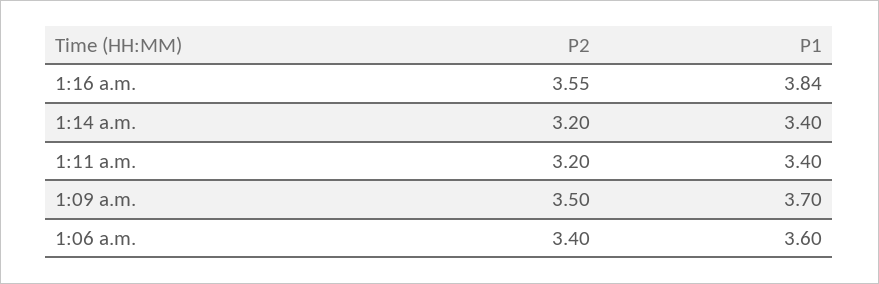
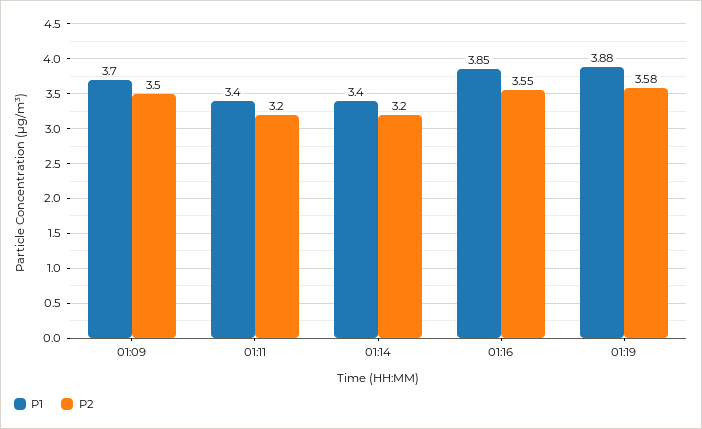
P1, 1:16 a.m.: 3.84 -> 3.85
P2, 1:06 a.m.: 3.4 -> none
P1, 1:06 a.m.: 3.6 -> none
P1, 01:19: none -> 3.88
P2, 01:19: none -> 3.58

